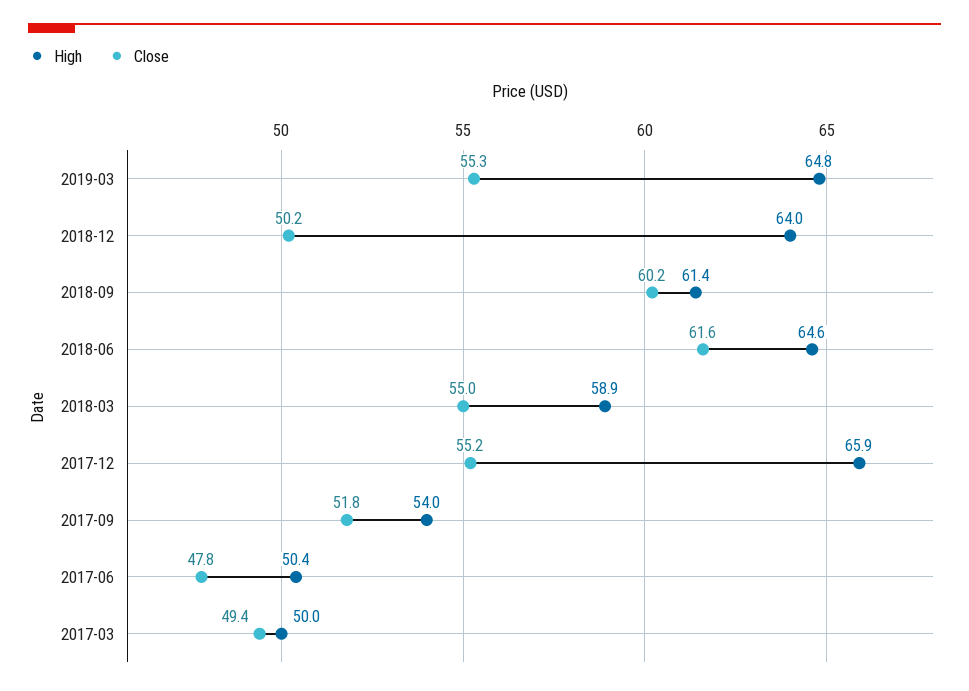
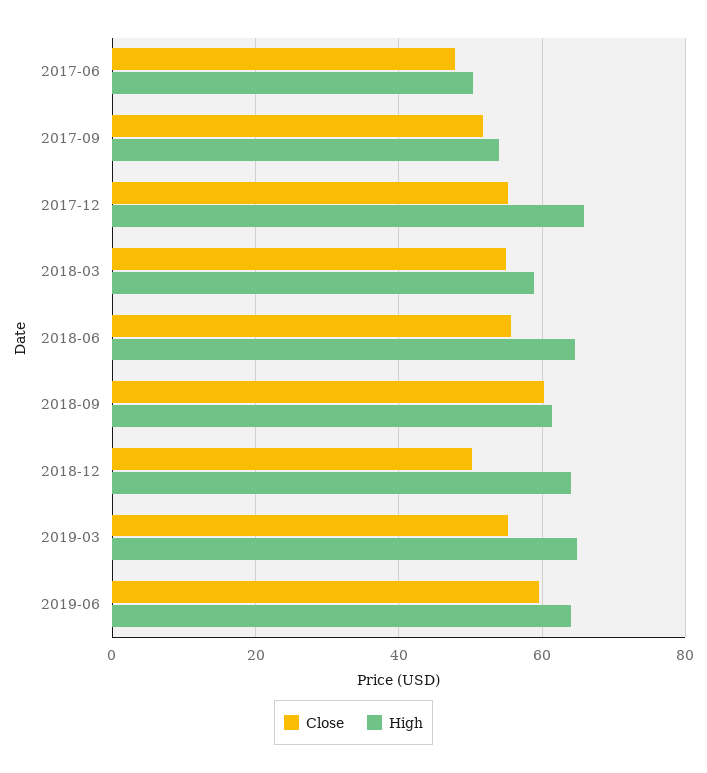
Close, 2018-06: 61.6 -> 56
High, 2017-03: 50 -> none
Close, 2017-03: 49.4 -> none
Close, 2019-06: none -> 60
High, 2019-06: none -> 64

